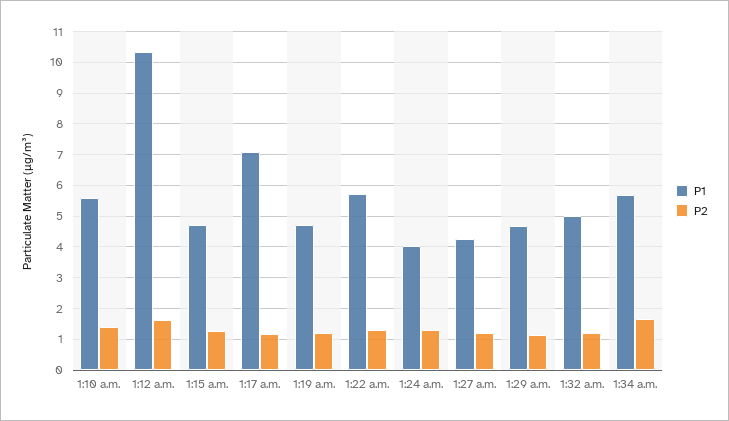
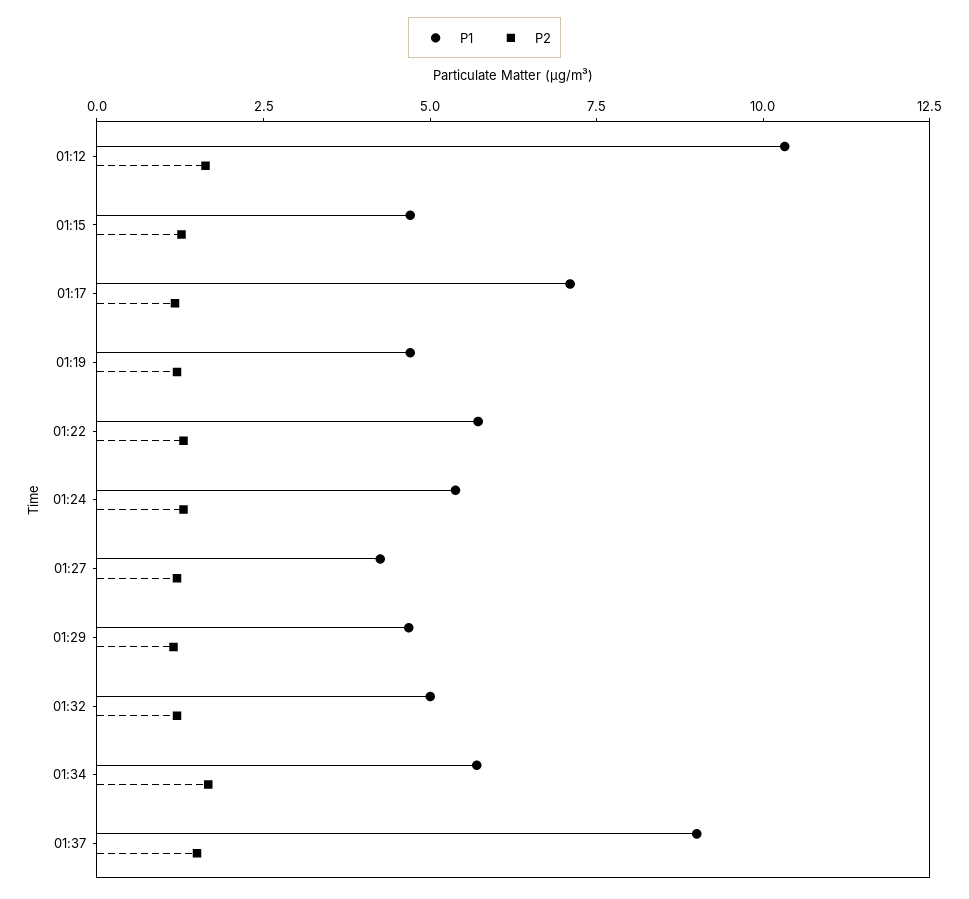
P1, 1:10 a.m.: 5.6 -> none
P2, 1:10 a.m.: 1.4 -> none
P1, 1:24 a.m.: 4 -> 5.5
P1, 01:37: none -> 9
P2, 01:37: none -> 1.5

